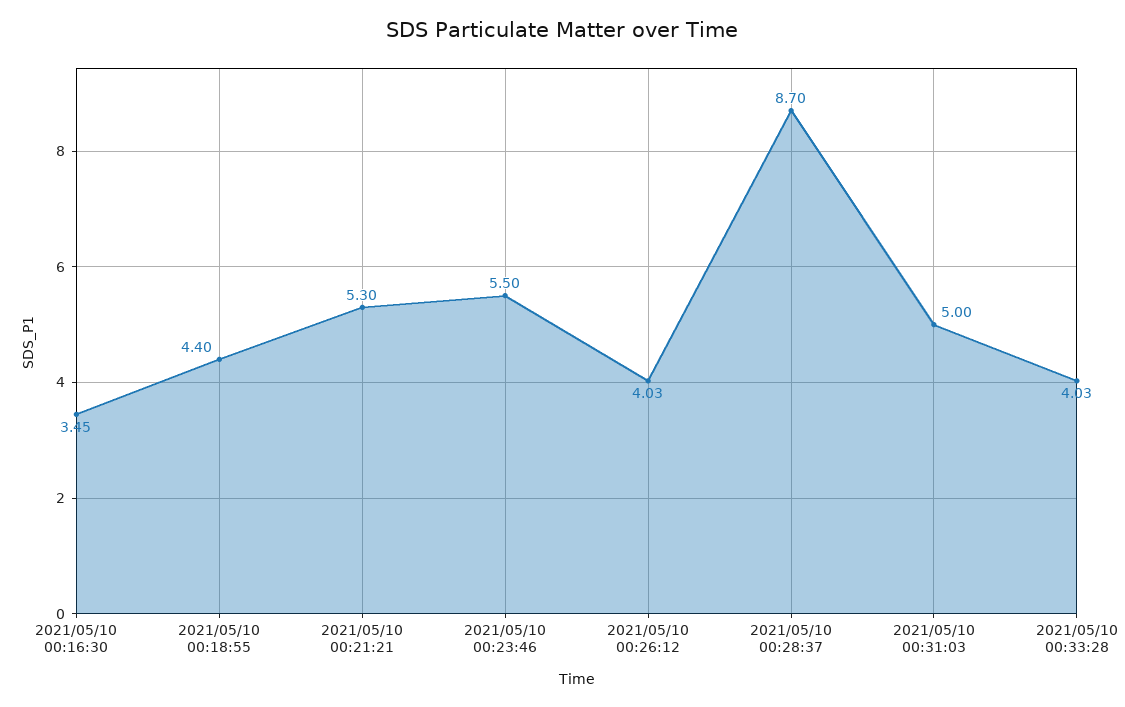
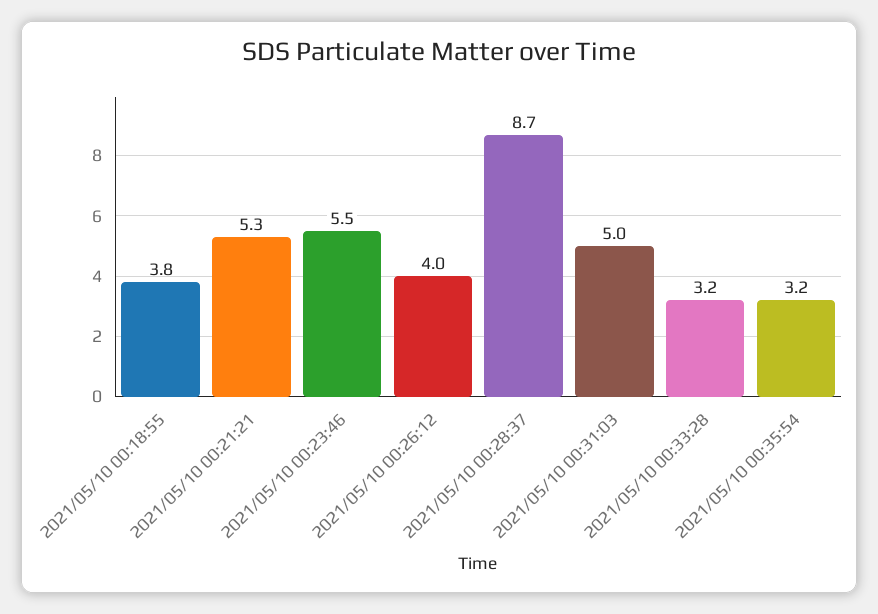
2021/05/10 00:16:30: 3.45 -> none
2021/05/10 00:18:55: 4.4 -> 3.8
2021/05/10 00:33:28: 4.03 -> 3.2
2021/05/10 00:35:54: none -> 3.2

